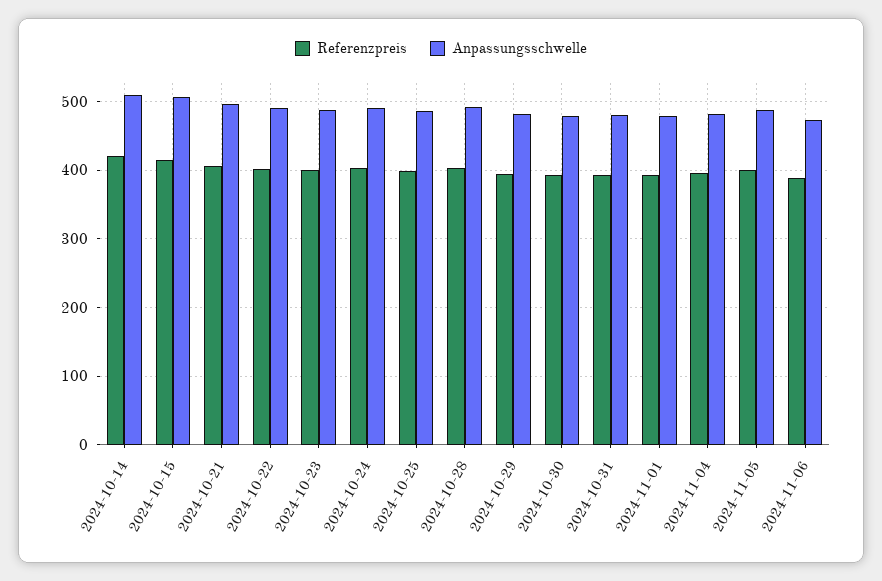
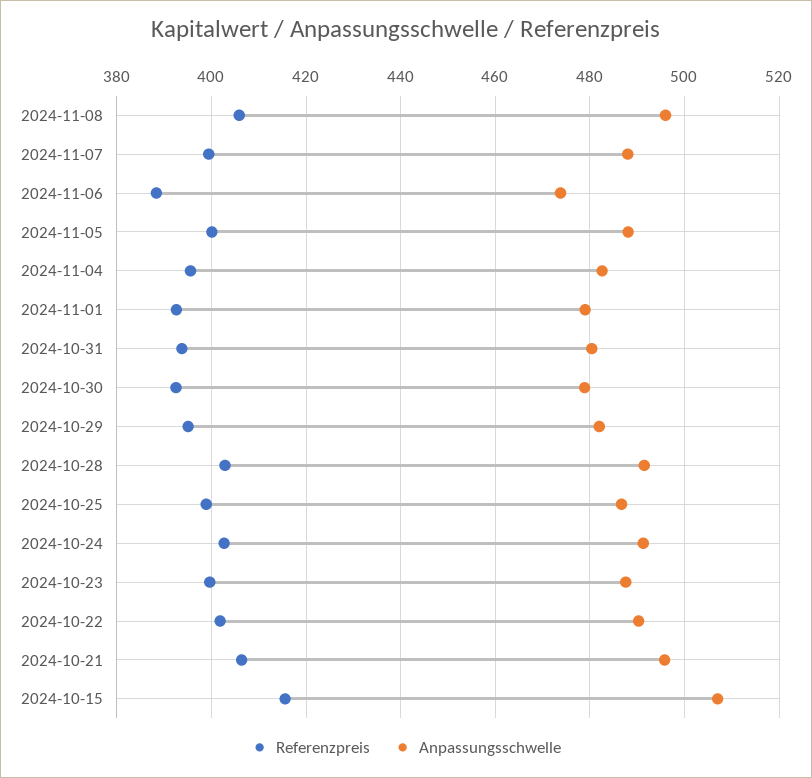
Referenzpreis, 2024-10-14: 420 -> none
Anpassungsschwelle, 2024-10-14: 510 -> none
Referenzpreis, 2024-11-08: none -> 406
Anpassungsschwelle, 2024-11-08: none -> 496
Referenzpreis, 2024-11-07: none -> 400
Anpassungsschwelle, 2024-11-07: none -> 488

